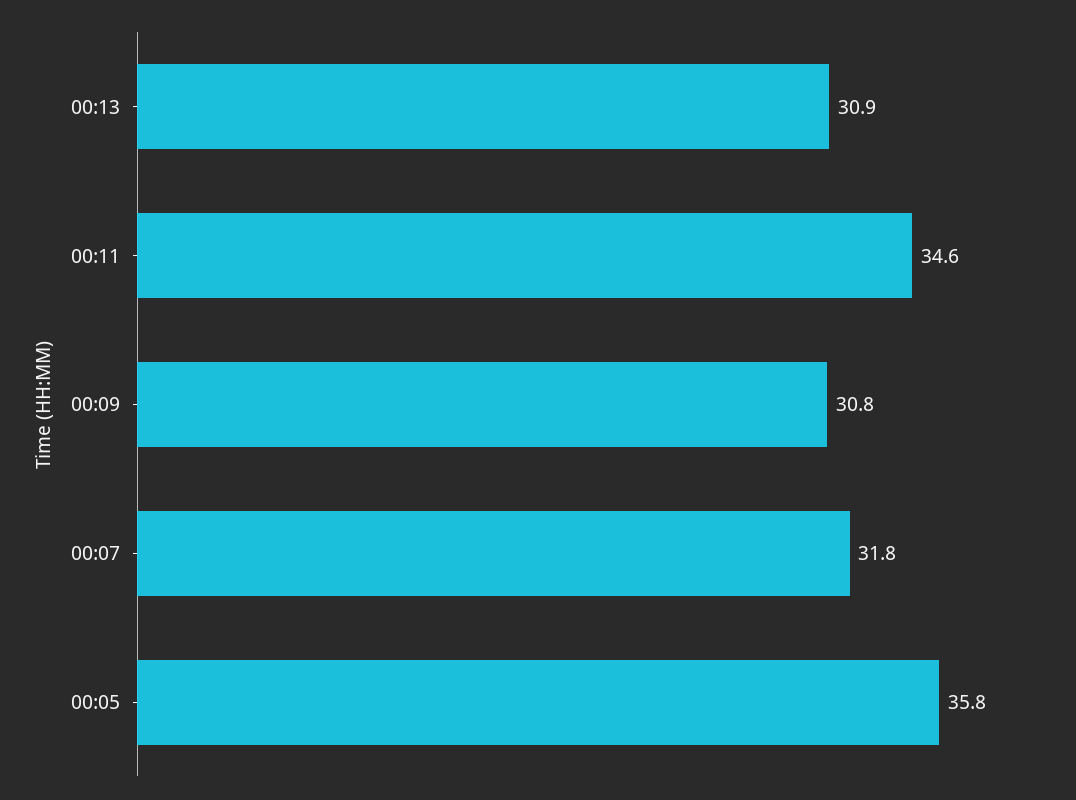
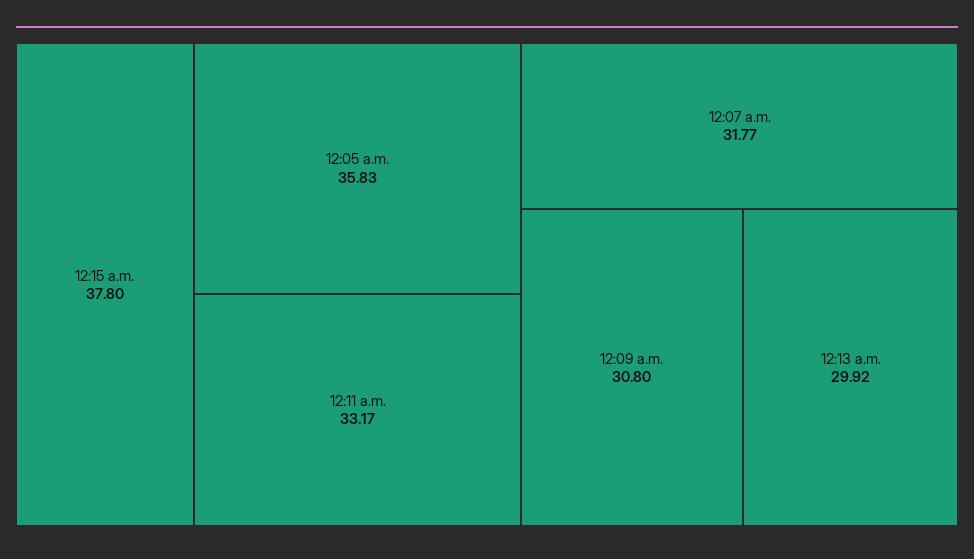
00:13: 30.9 -> 29.92
00:11: 34.6 -> 33.17
12:15 a.m.: none -> 37.8

